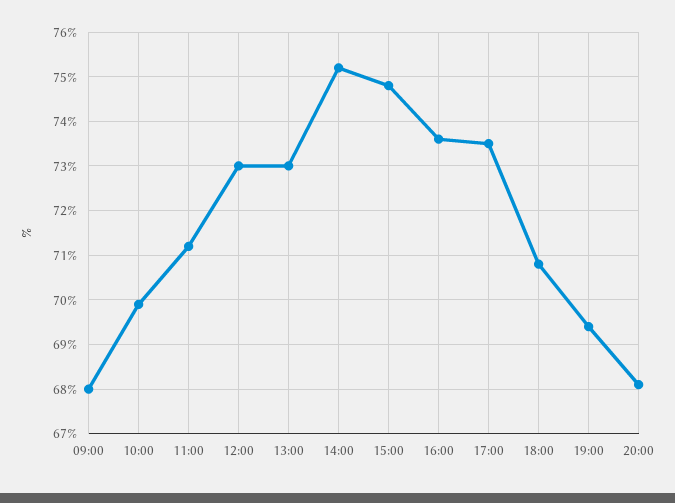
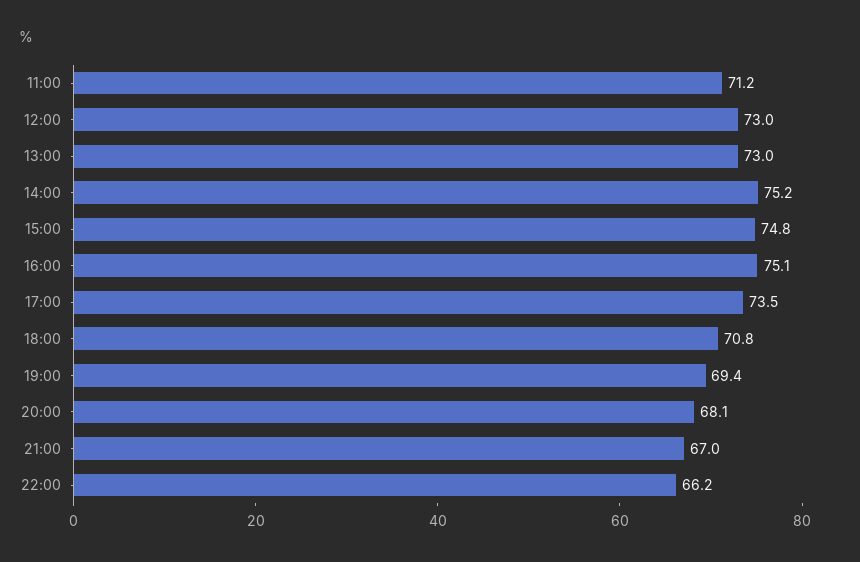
09:00: 68 -> none
10:00: 70 -> none
16:00: 73.5 -> 75.1
21:00: none -> 67
22:00: none -> 66.2

